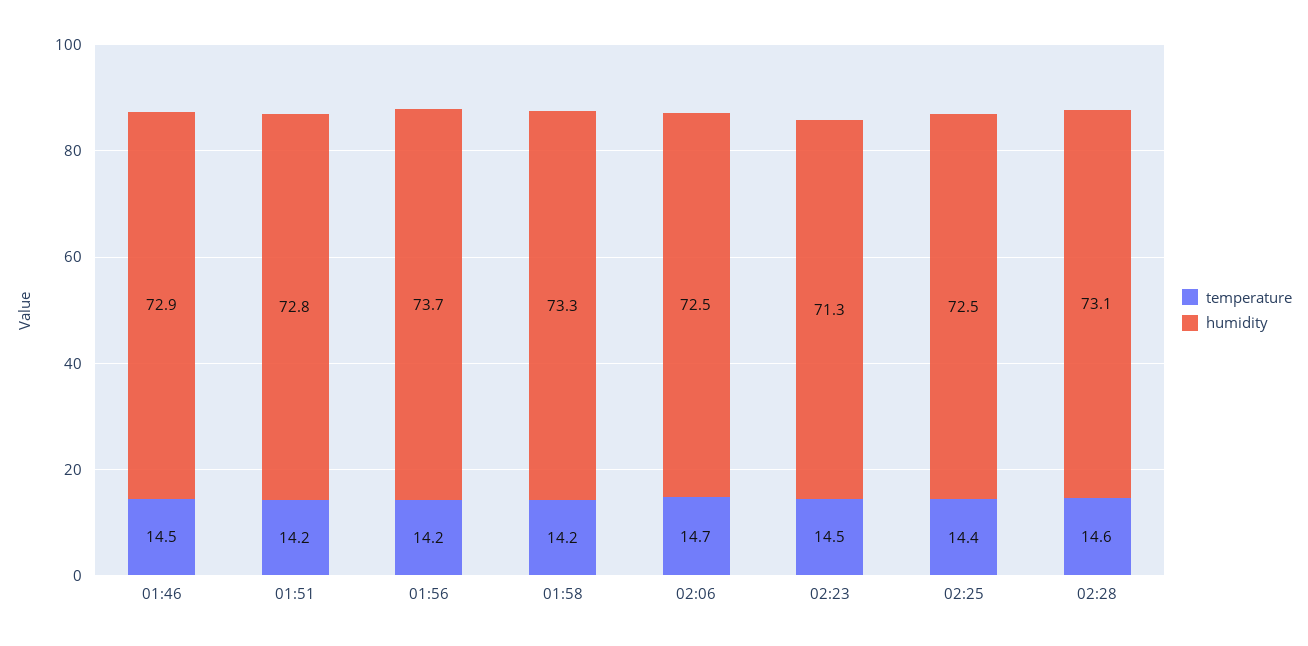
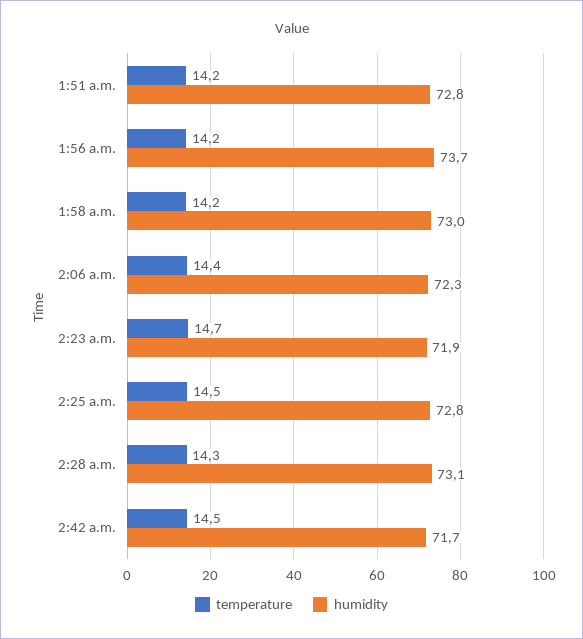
temperature, 01:46: 14.5 -> none
humidity, 01:46: 72.9 -> none
humidity, 01:58: 73.3 -> 73
temperature, 02:06: 14.7 -> 14.4
humidity, 02:06: 72.5 -> 72.3
temperature, 02:23: 14.5 -> 14.7
humidity, 02:23: 71.3 -> 71.9
temperature, 02:25: 14.4 -> 14.5
humidity, 02:25: 72.5 -> 72.8
temperature, 02:28: 14.6 -> 14.3
temperature, 2:42 a.m.: none -> 14.5
humidity, 2:42 a.m.: none -> 71.7

